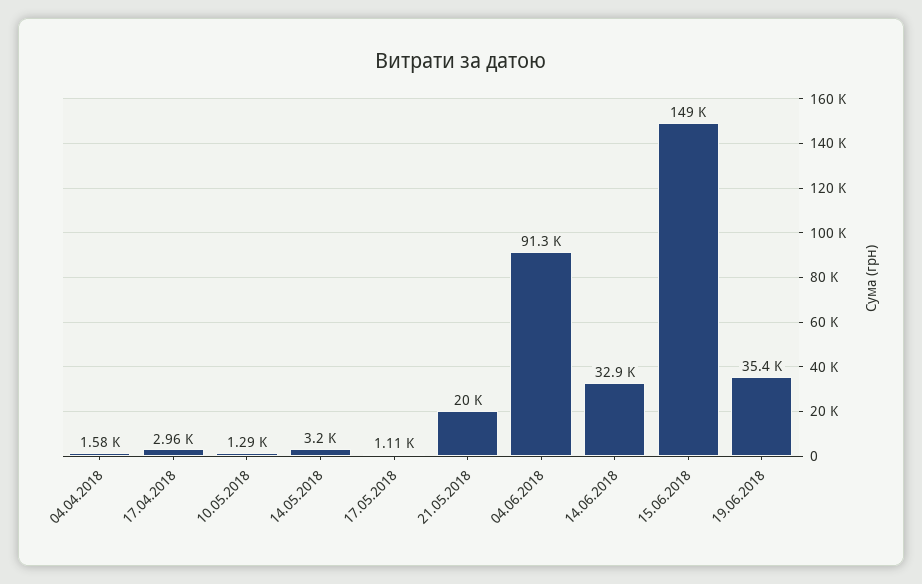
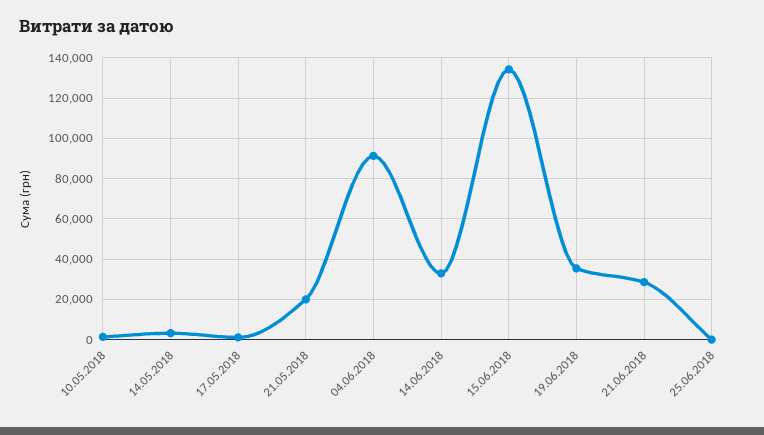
04.04.2018: 1580 -> none
17.04.2018: 2960 -> none
15.06.2018: 149000 -> 135000
21.06.2018: none -> 30000
25.06.2018: none -> 0

